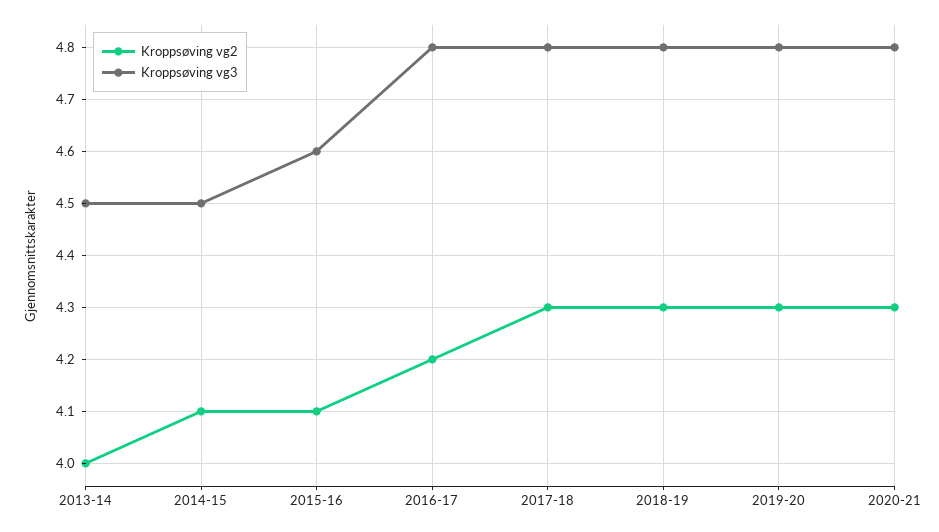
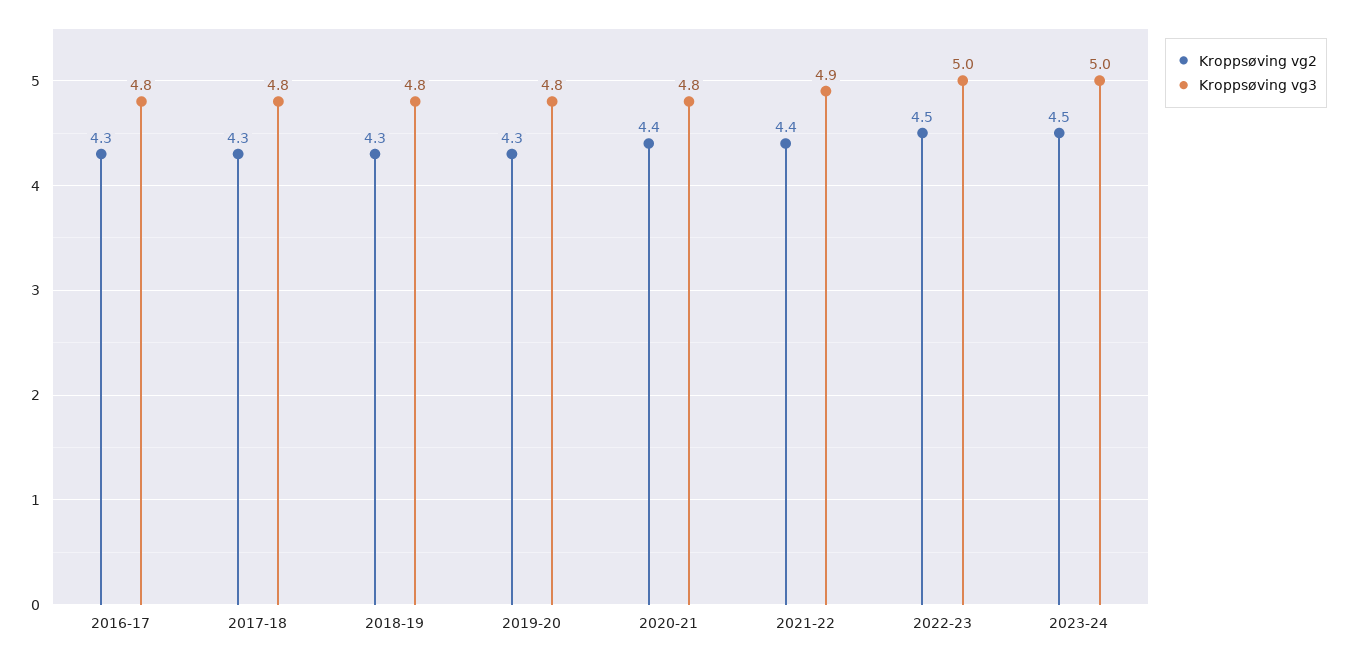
Kroppsøving vg2, 2013-14: 4 -> none
Kroppsøving vg3, 2013-14: 4.5 -> none
Kroppsøving vg2, 2014-15: 4.1 -> none
Kroppsøving vg3, 2014-15: 4.5 -> none
Kroppsøving vg2, 2015-16: 4.1 -> none
Kroppsøving vg3, 2015-16: 4.6 -> none
Kroppsøving vg2, 2016-17: 4.2 -> 4.3
Kroppsøving vg2, 2020-21: 4.3 -> 4.4
Kroppsøving vg2, 2021-22: none -> 4.4
Kroppsøving vg3, 2021-22: none -> 4.9
Kroppsøving vg2, 2022-23: none -> 4.5
Kroppsøving vg3, 2022-23: none -> 5
Kroppsøving vg2, 2023-24: none -> 4.5
Kroppsøving vg3, 2023-24: none -> 5

